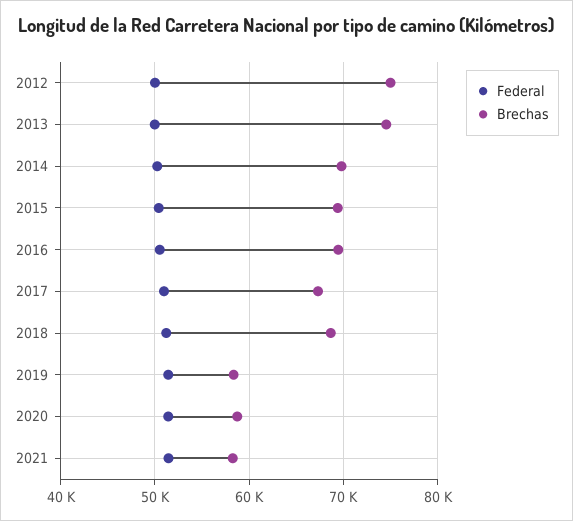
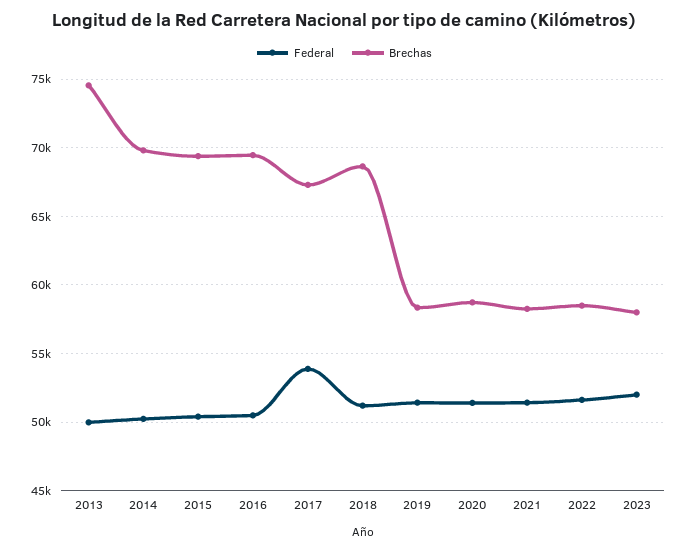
Federal, 2012: 50000 -> none
Brechas, 2012: 75000 -> none
Federal, 2017: 51000 -> 54000
Federal, 2022: none -> 51500
Brechas, 2022: none -> 58500
Federal, 2023: none -> 52000
Brechas, 2023: none -> 58000

